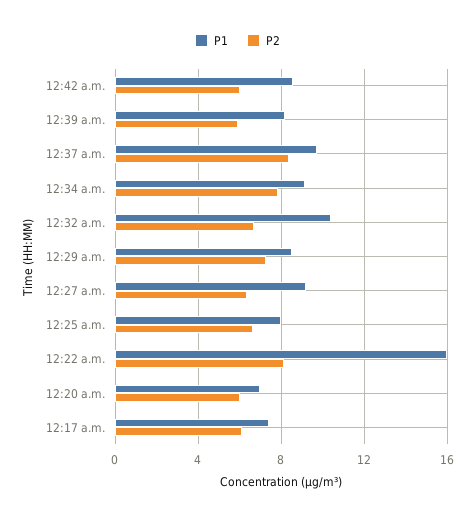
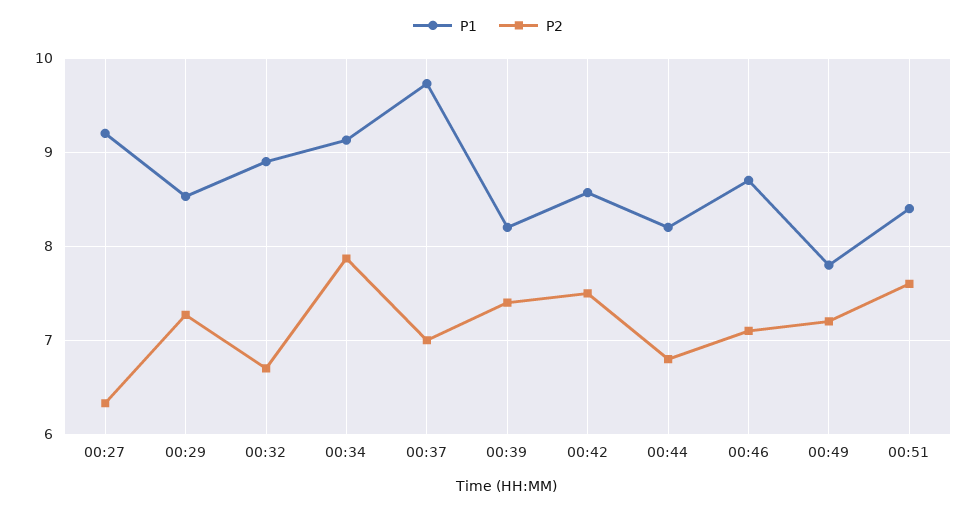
P2, 12:42 a.m.: 6 -> 7.5
P2, 12:39 a.m.: 6 -> 7.4
P2, 12:37 a.m.: 8.5 -> 7
P1, 12:32 a.m.: 10.5 -> 8.9
P1, 12:25 a.m.: 8 -> none
P2, 12:25 a.m.: 6.5 -> none
P1, 12:22 a.m.: 16 -> none
P2, 12:22 a.m.: 8 -> none
P1, 12:20 a.m.: 7 -> none
P2, 12:20 a.m.: 6 -> none
P1, 12:17 a.m.: 7.5 -> none
P2, 12:17 a.m.: 6 -> none
P1, 00:44: none -> 8.2
P2, 00:44: none -> 6.8
P1, 00:46: none -> 8.7
P2, 00:46: none -> 7.1
P1, 00:49: none -> 7.8
P2, 00:49: none -> 7.2
P1, 00:51: none -> 8.4
P2, 00:51: none -> 7.6

